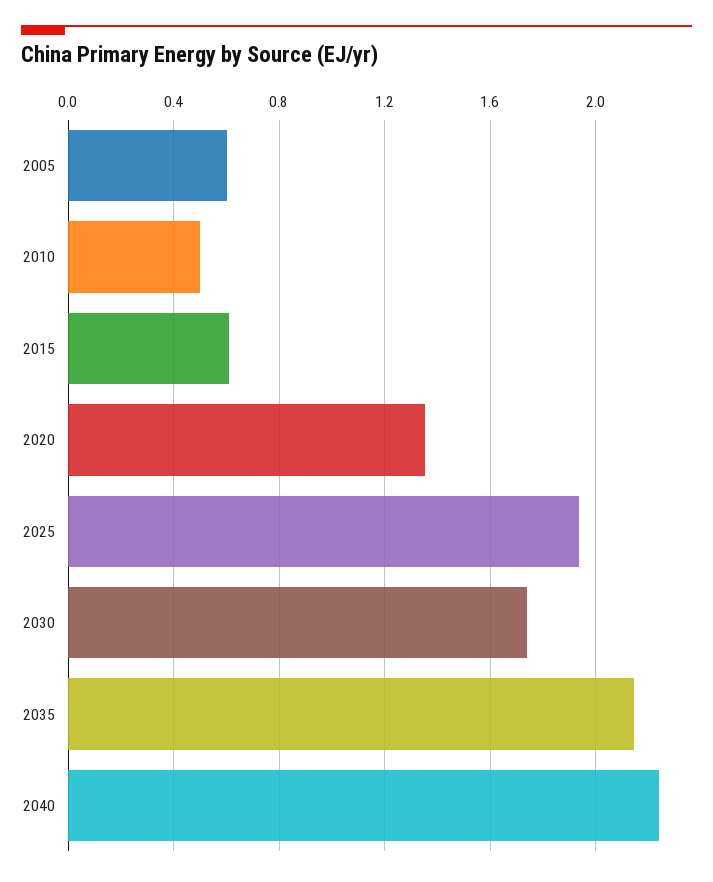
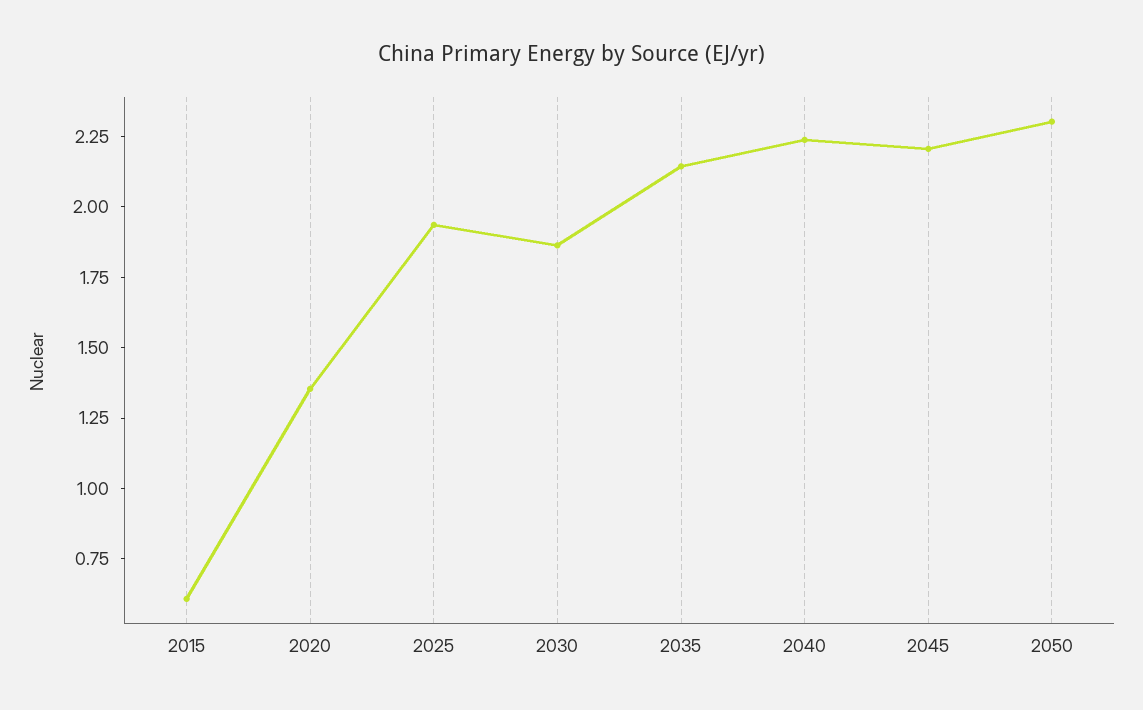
2005: 0.6 -> none
2010: 0.5 -> none
2030: 1.75 -> 1.85
2045: none -> 2.2
2050: none -> 2.3

